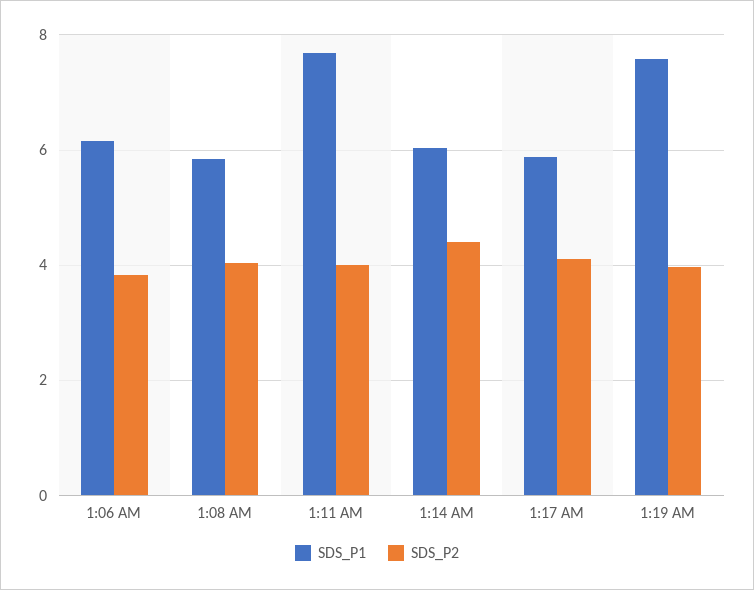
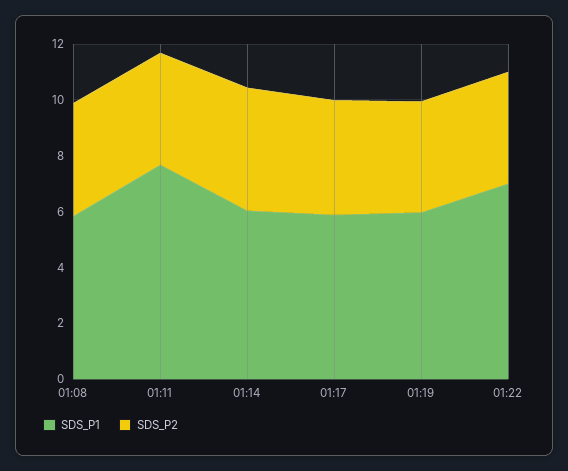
SDS_P1, 1:06 AM: 6.2 -> none
SDS_P2, 1:06 AM: 3.8 -> none
SDS_P1, 1:19 AM: 7.6 -> 6
SDS_P1, 01:22: none -> 7
SDS_P2, 01:22: none -> 4

